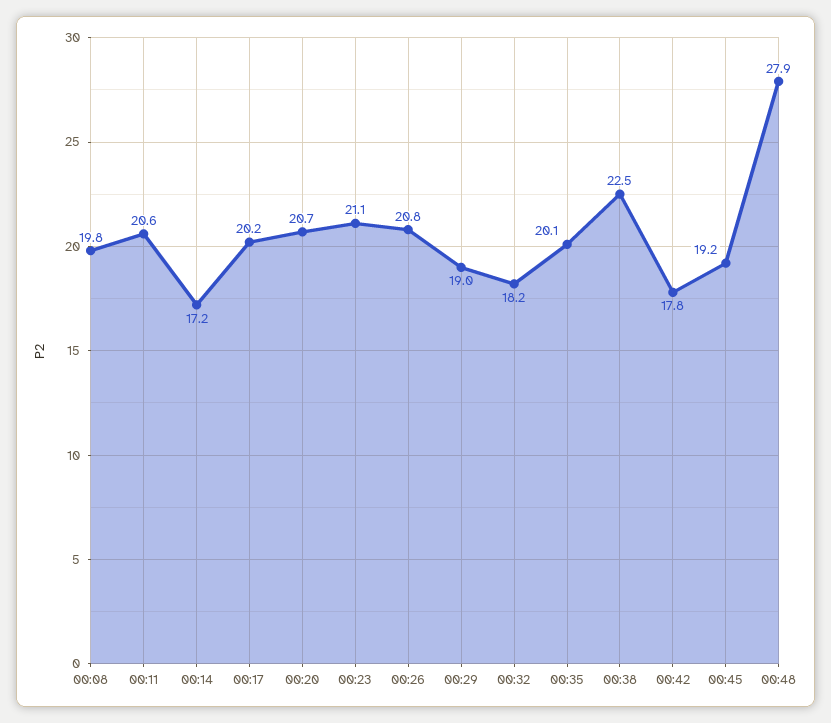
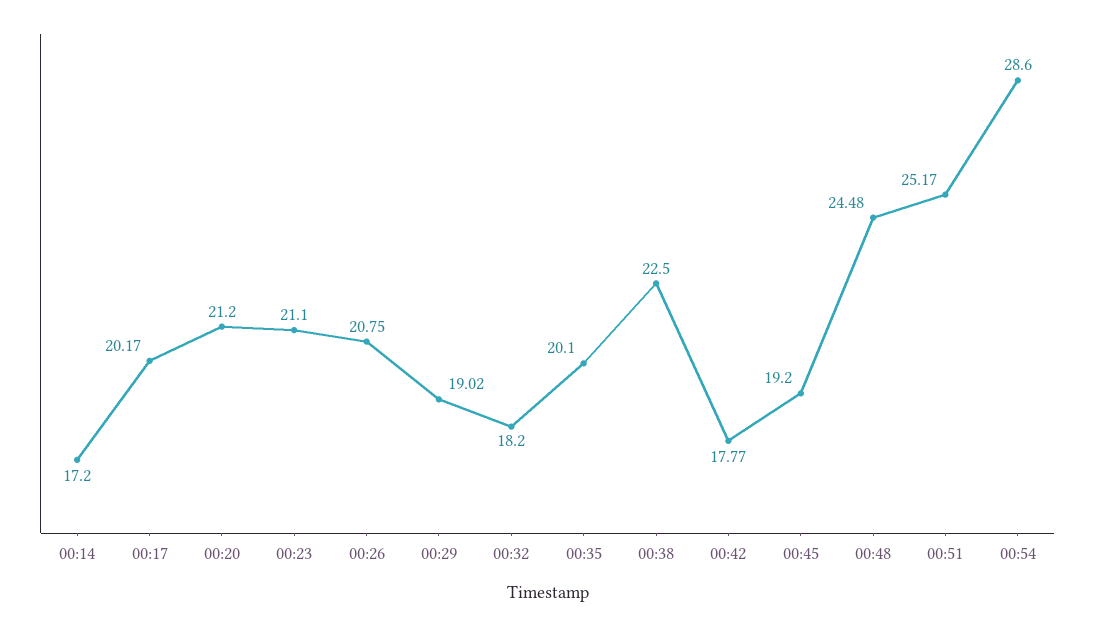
00:08: 19.8 -> none
00:11: 20.6 -> none
00:20: 20.7 -> 21.2
00:48: 27.9 -> 24.48
00:51: none -> 25.17
00:54: none -> 28.6

